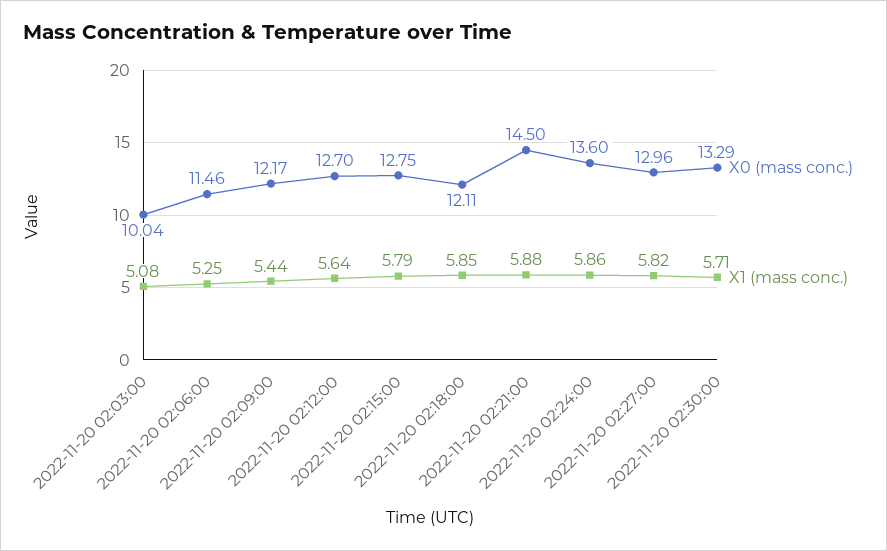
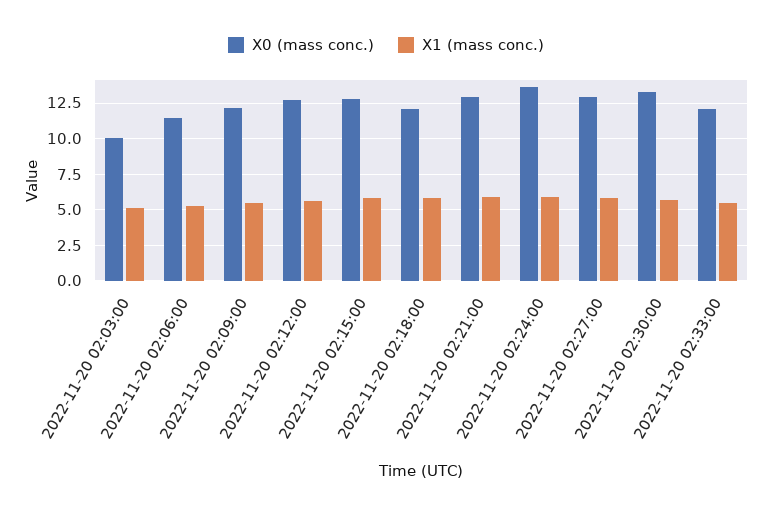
X0 (mass conc.), 2022-11-20 02:21:00: 14.5 -> 13
X0 (mass conc.), 2022-11-20 02:33:00: none -> 12
X1 (mass conc.), 2022-11-20 02:33:00: none -> 5.5

